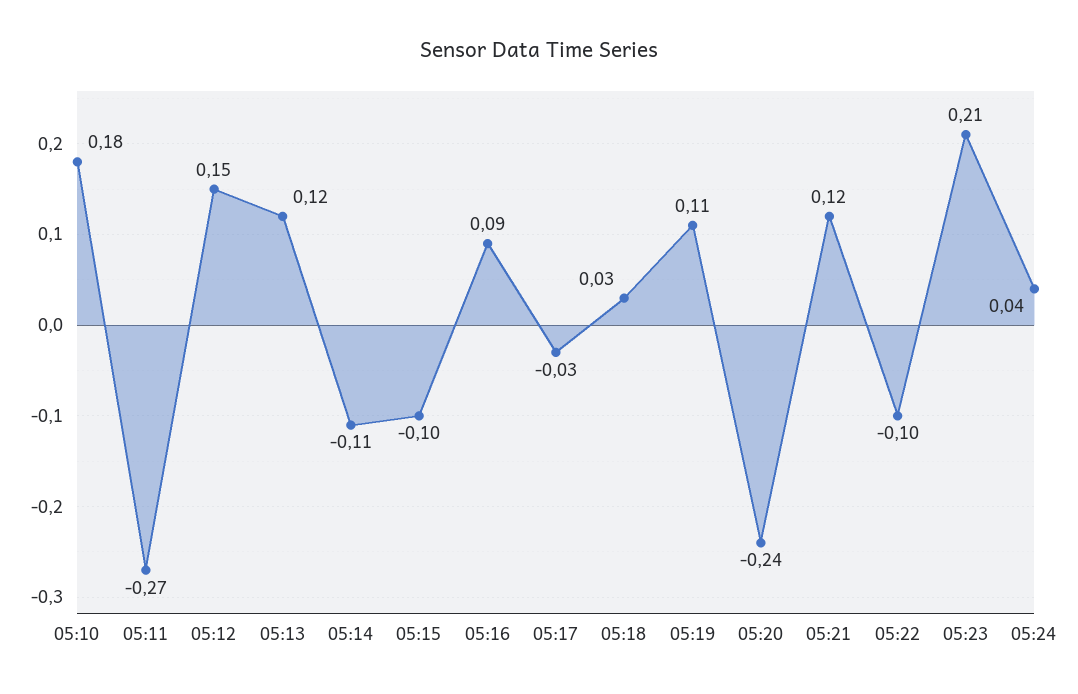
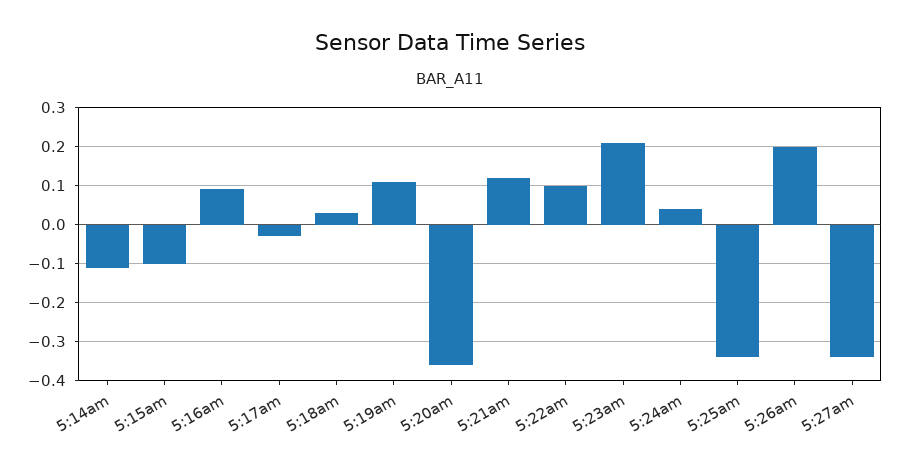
05:10: 0.18 -> none
05:11: -0.27 -> none
05:12: 0.15 -> none
05:13: 0.12 -> none
05:20: -0.24 -> -0.35
05:22: -0.1 -> 0.1
5:25am: none -> -0.35
5:26am: none -> 0.2
5:27am: none -> -0.35

